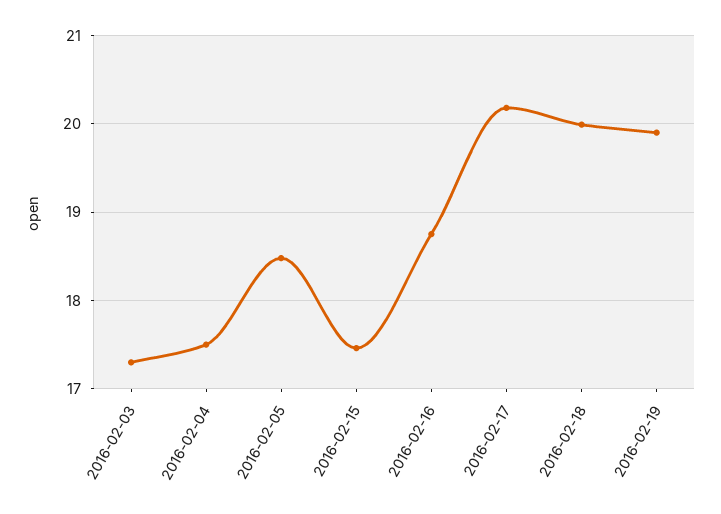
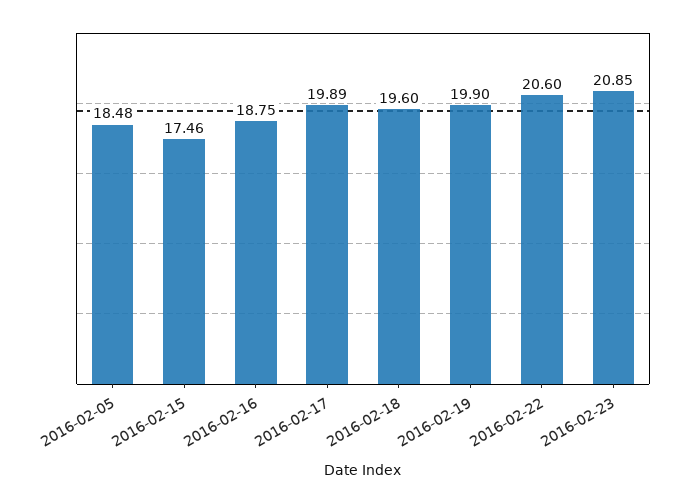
2016-02-03: 17.3 -> none
2016-02-04: 17.5 -> none
2016-02-17: 20.2 -> 19.89
2016-02-18: 20 -> 19.6
2016-02-22: none -> 20.6
2016-02-23: none -> 20.85

